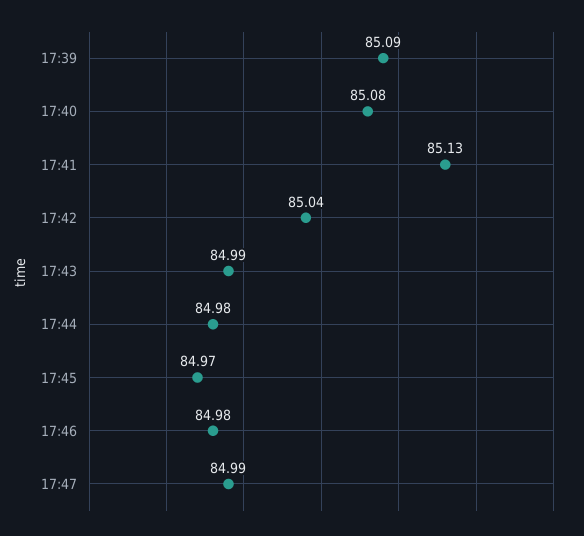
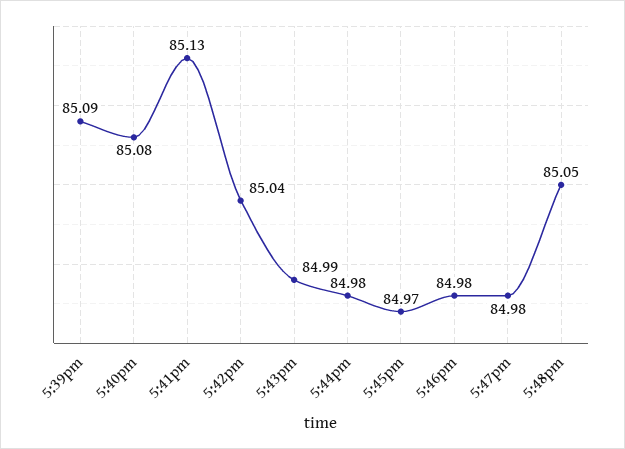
17:47: 84.99 -> 84.98
5:48pm: none -> 85.05

